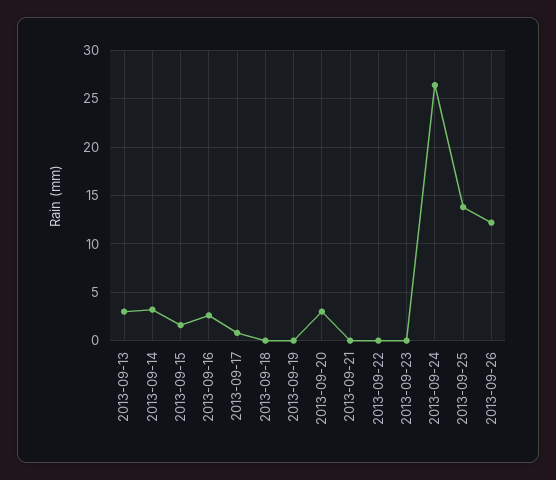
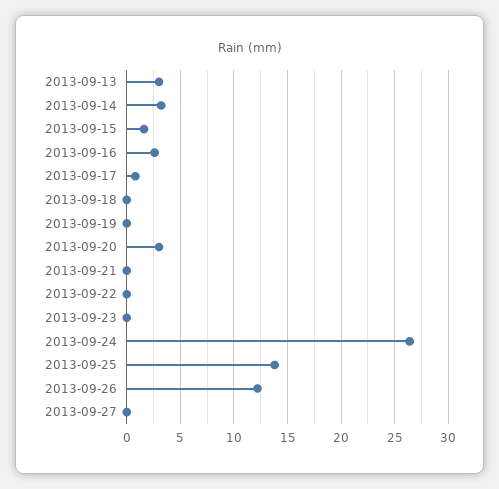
2013-09-27: none -> 0

